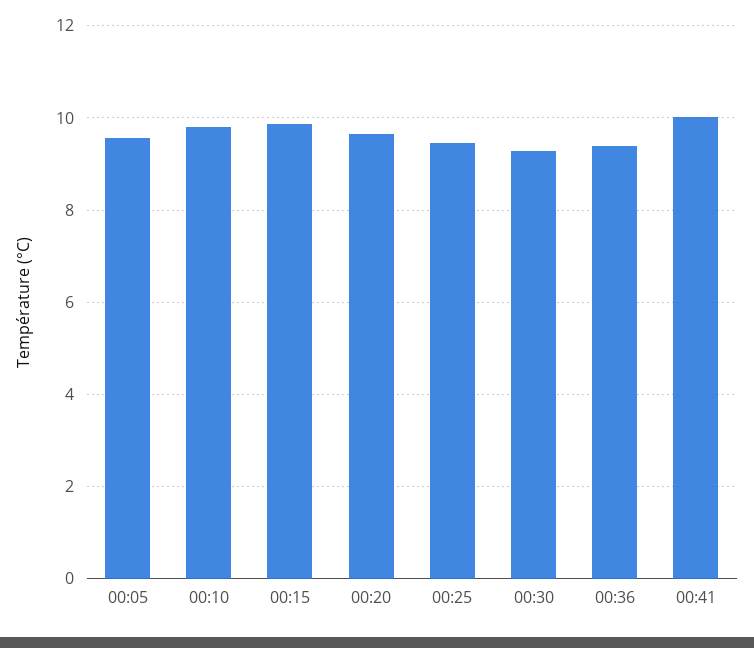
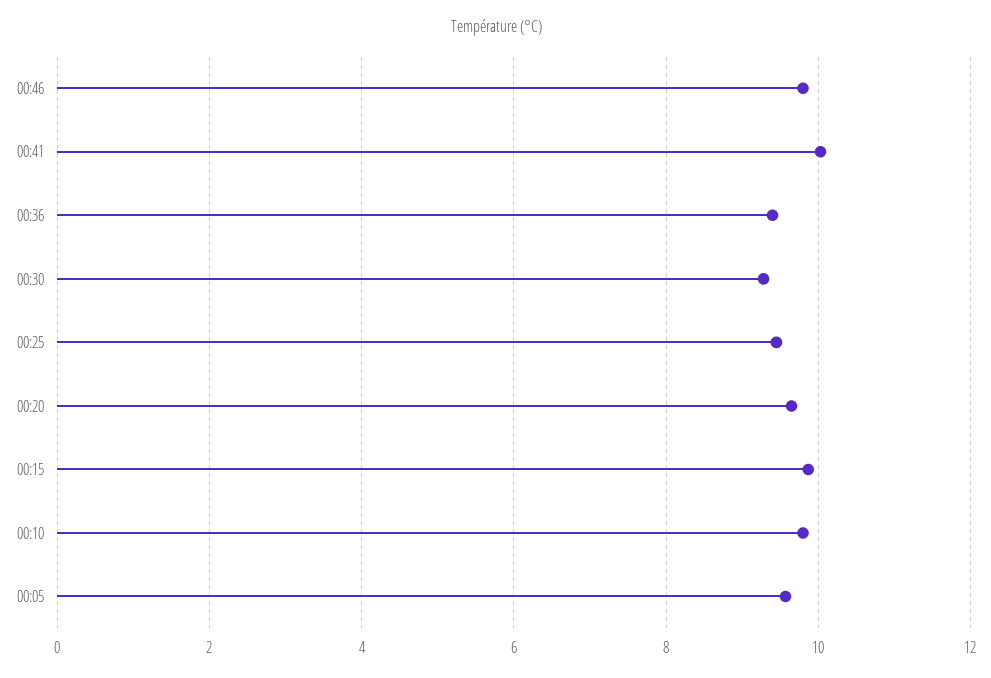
00:46: none -> 9.8

